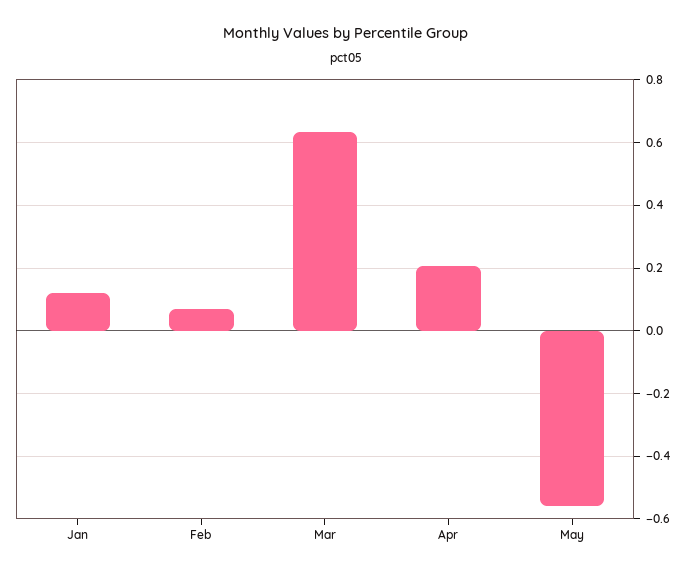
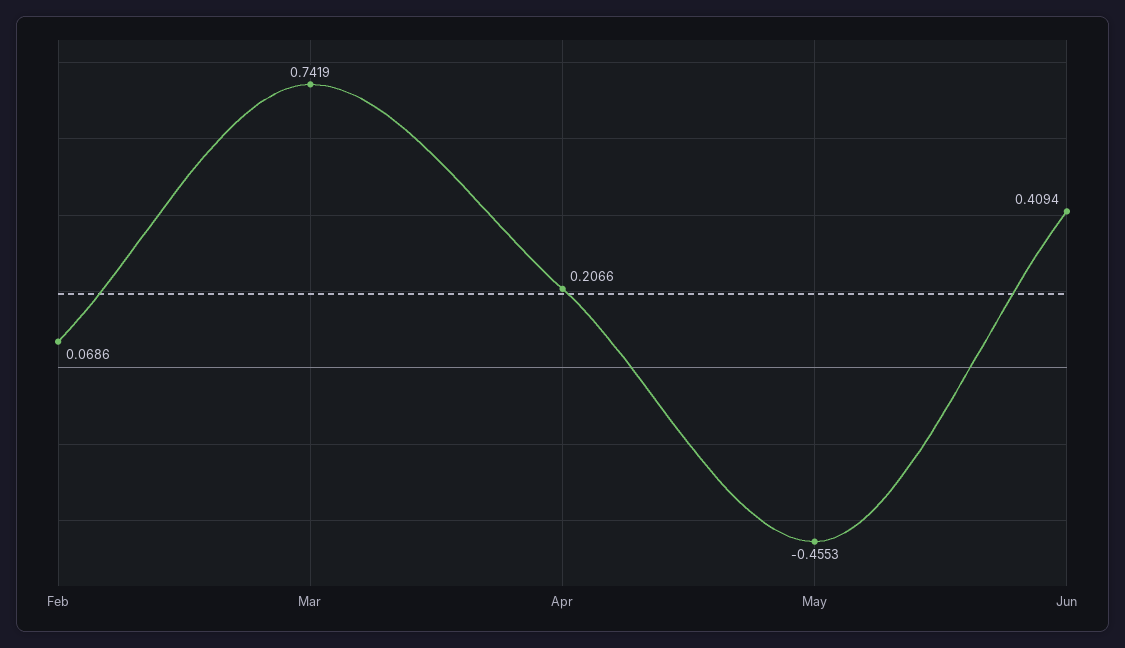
Jan: 0.12 -> none
Mar: 0.64 -> 0.7419
May: -0.56 -> -0.4553
Jun: none -> 0.4094

